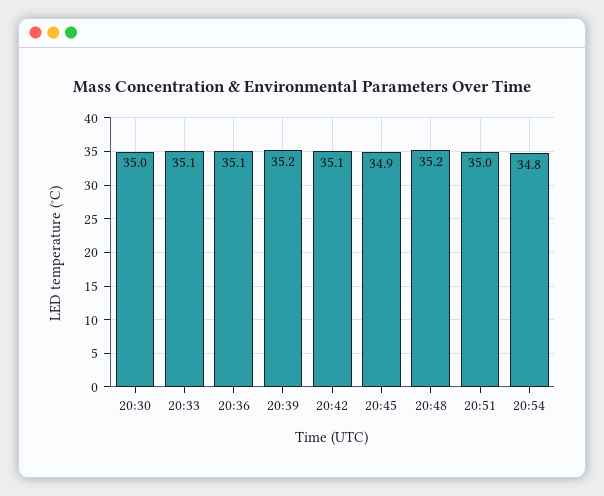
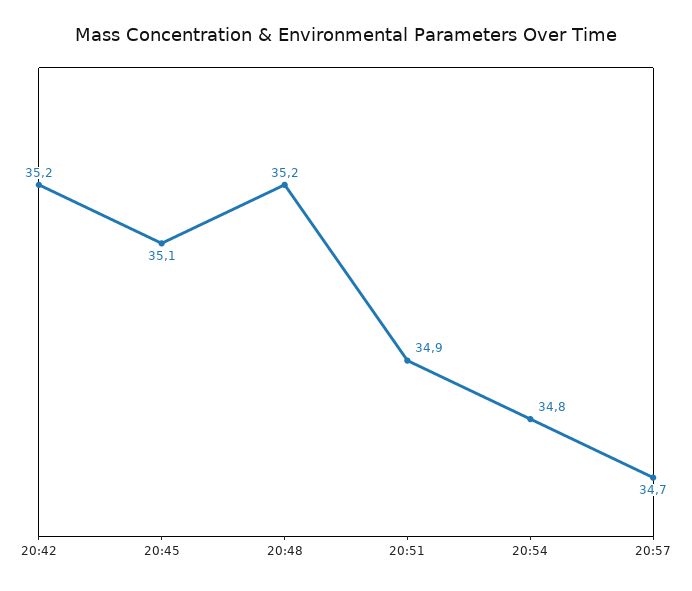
20:30: 35 -> none
20:33: 35.1 -> none
20:36: 35.1 -> none
20:39: 35.2 -> none
20:42: 35.1 -> 35.2
20:45: 34.9 -> 35.1
20:51: 35 -> 34.9
20:57: none -> 34.7

